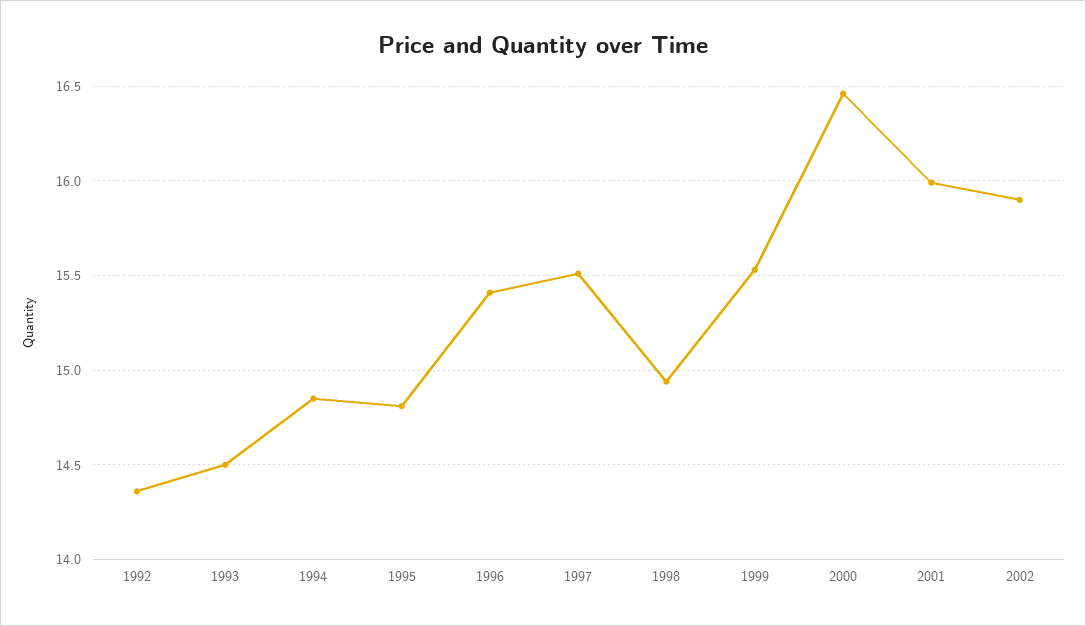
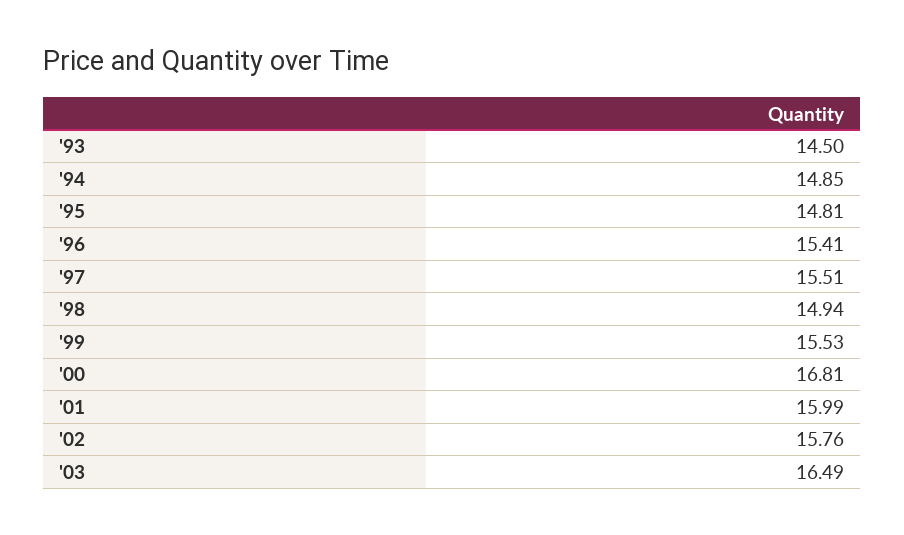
1992: 14.35 -> none
2000: 16.45 -> 16.81
2002: 15.9 -> 15.76
'03: none -> 16.49

